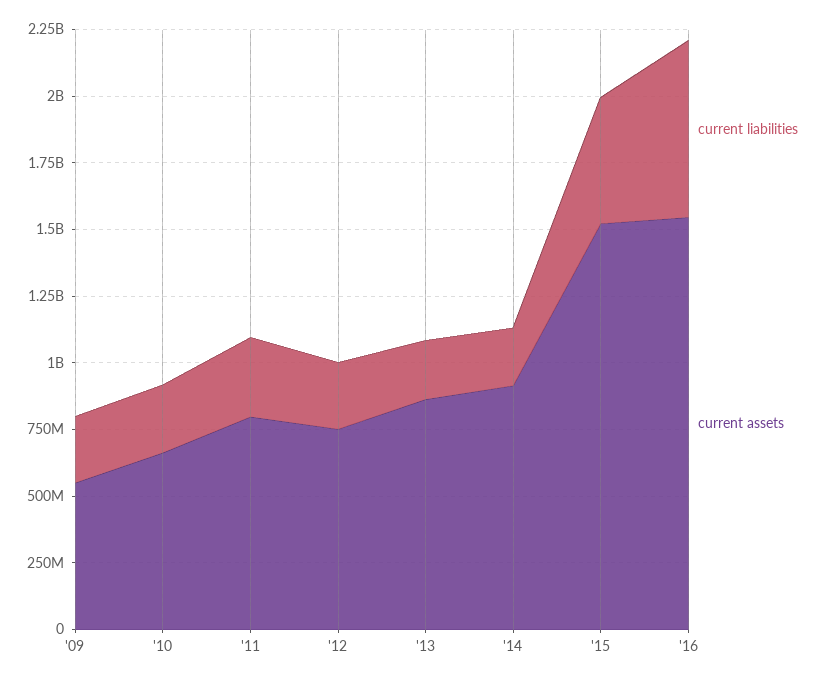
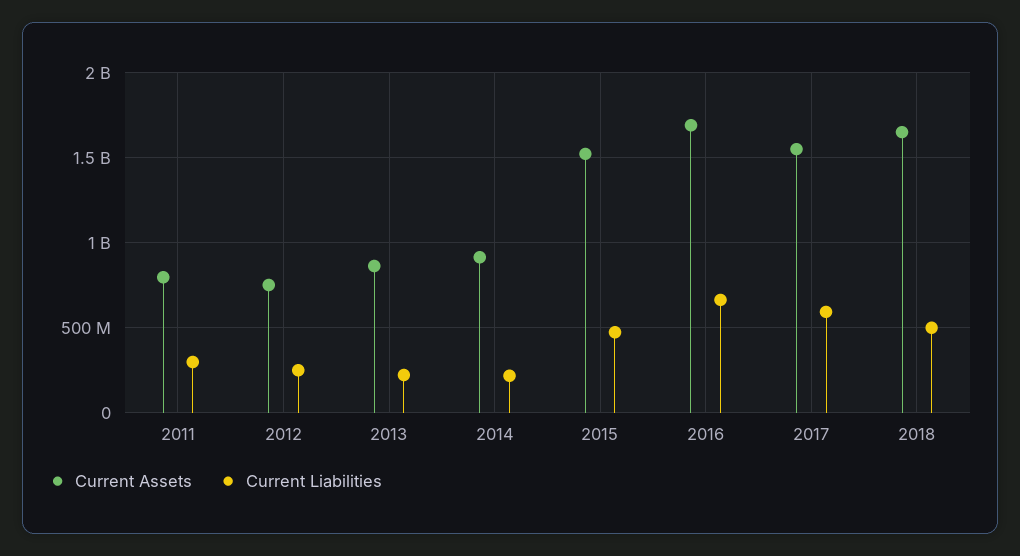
current liabilities, '09: 250000000 -> none
current assets, '09: 550000000 -> none
current liabilities, '10: 250000000 -> none
current assets, '10: 650000000 -> none
current assets, '16: 1550000000 -> 1700000000
current assets, 2017: none -> 1550000000
current liabilities, 2017: none -> 600000000
current assets, 2018: none -> 1650000000
current liabilities, 2018: none -> 500000000

